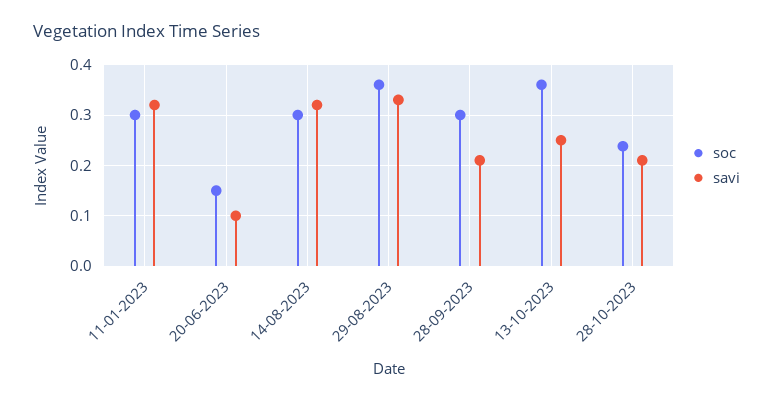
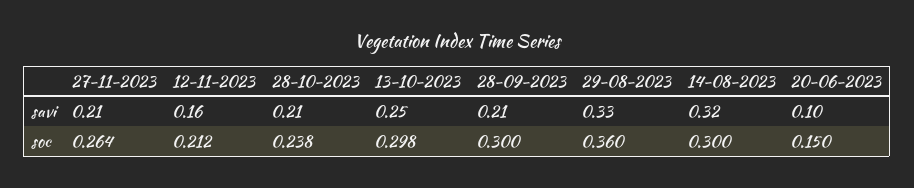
soc, 11-01-2023: 0.3 -> none
savi, 11-01-2023: 0.32 -> none
soc, 13-10-2023: 0.36 -> 0.298
savi, 27-11-2023: none -> 0.21
savi, 12-11-2023: none -> 0.16
soc, 27-11-2023: none -> 0.264
soc, 12-11-2023: none -> 0.212

